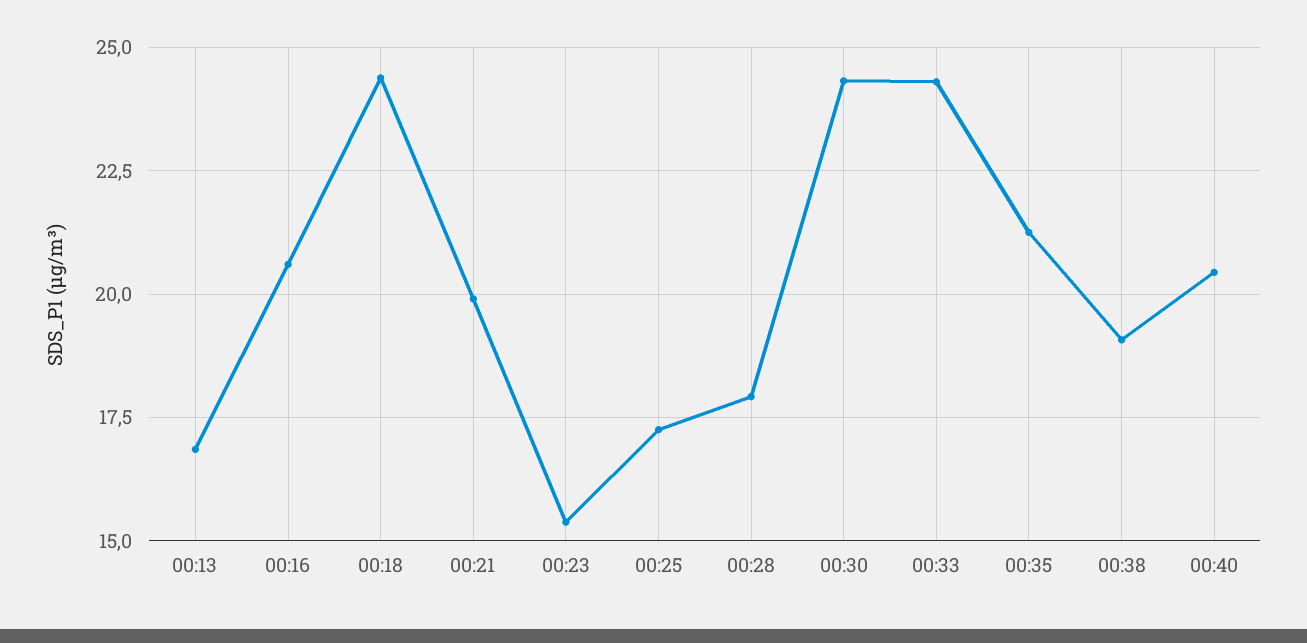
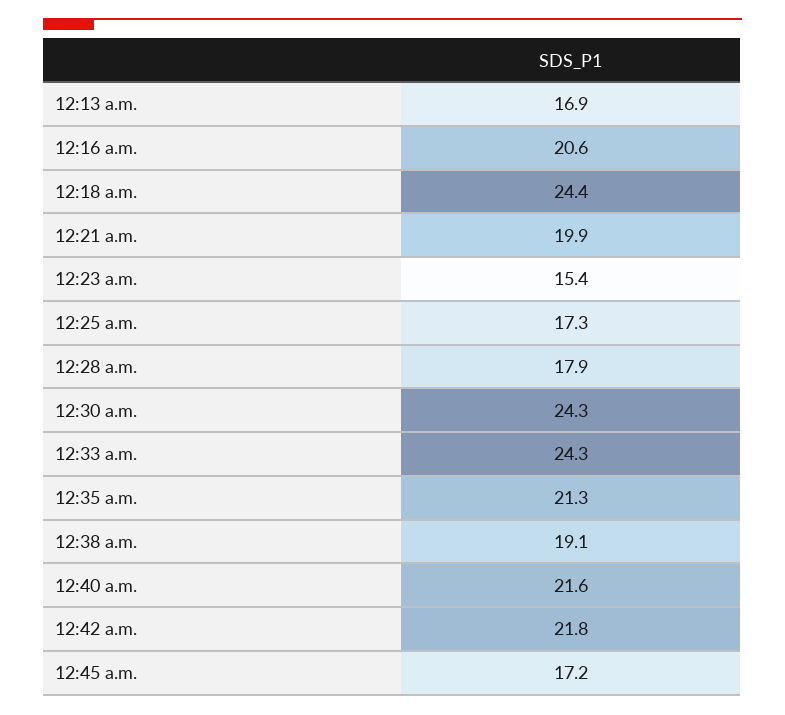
00:40: 20.5 -> 21.6
12:42 a.m.: none -> 21.8
12:45 a.m.: none -> 17.2

